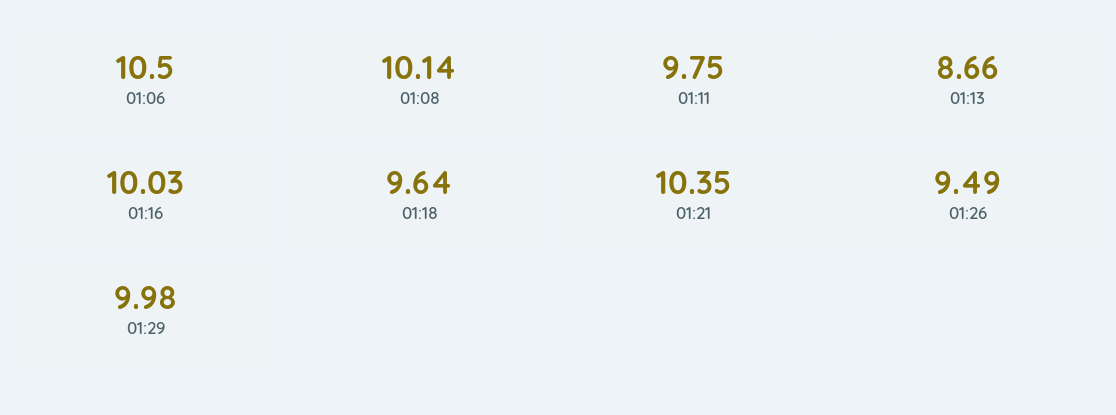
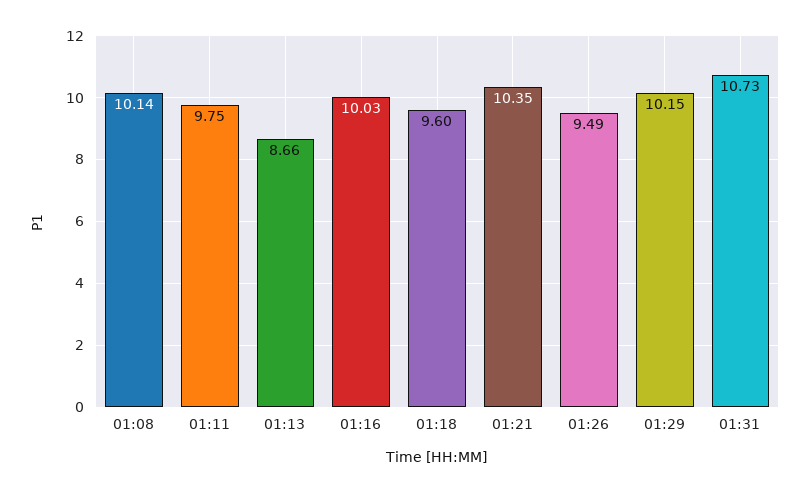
01:06: 10.5 -> none
01:18: 9.64 -> 9.6
01:29: 9.98 -> 10.15
01:31: none -> 10.73

